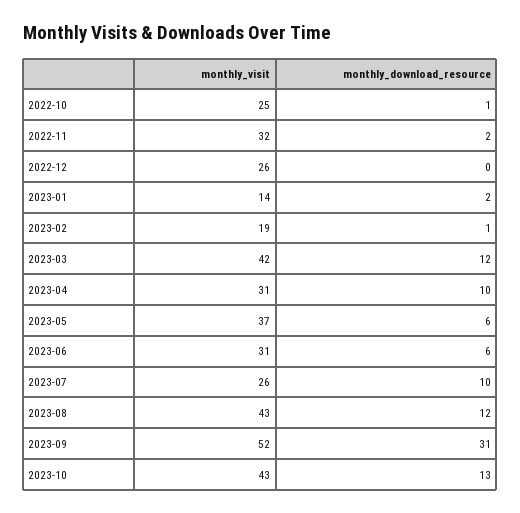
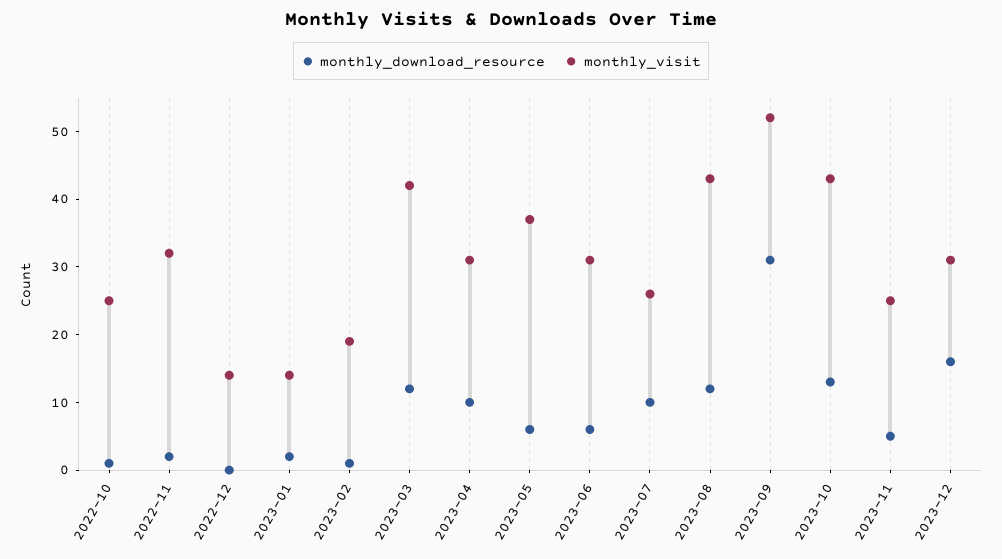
monthly_visit, 2022-12: 26 -> 15
monthly_download_resource, 2023-11: none -> 5
monthly_visit, 2023-11: none -> 25
monthly_download_resource, 2023-12: none -> 15
monthly_visit, 2023-12: none -> 30

